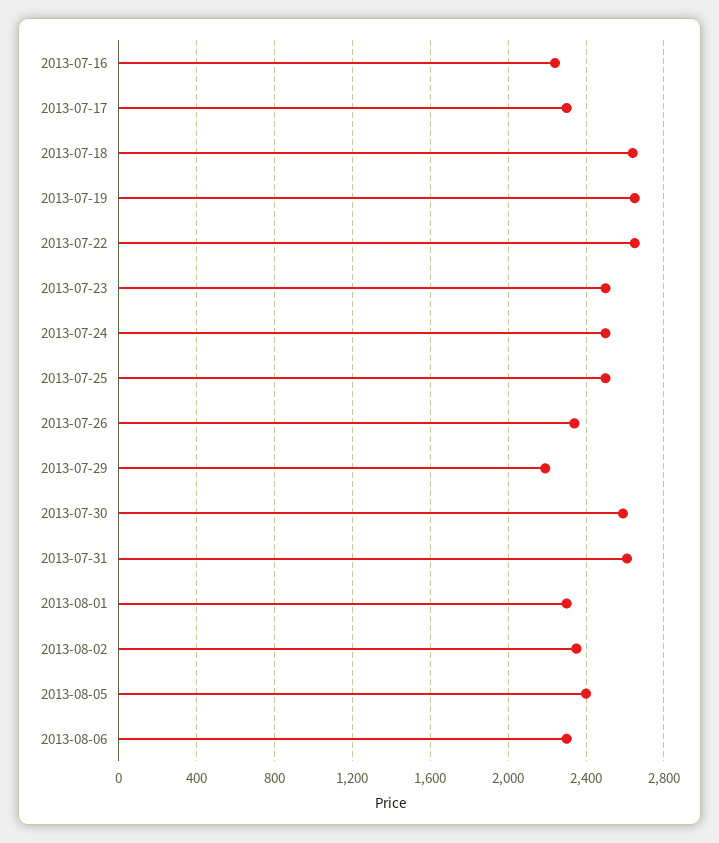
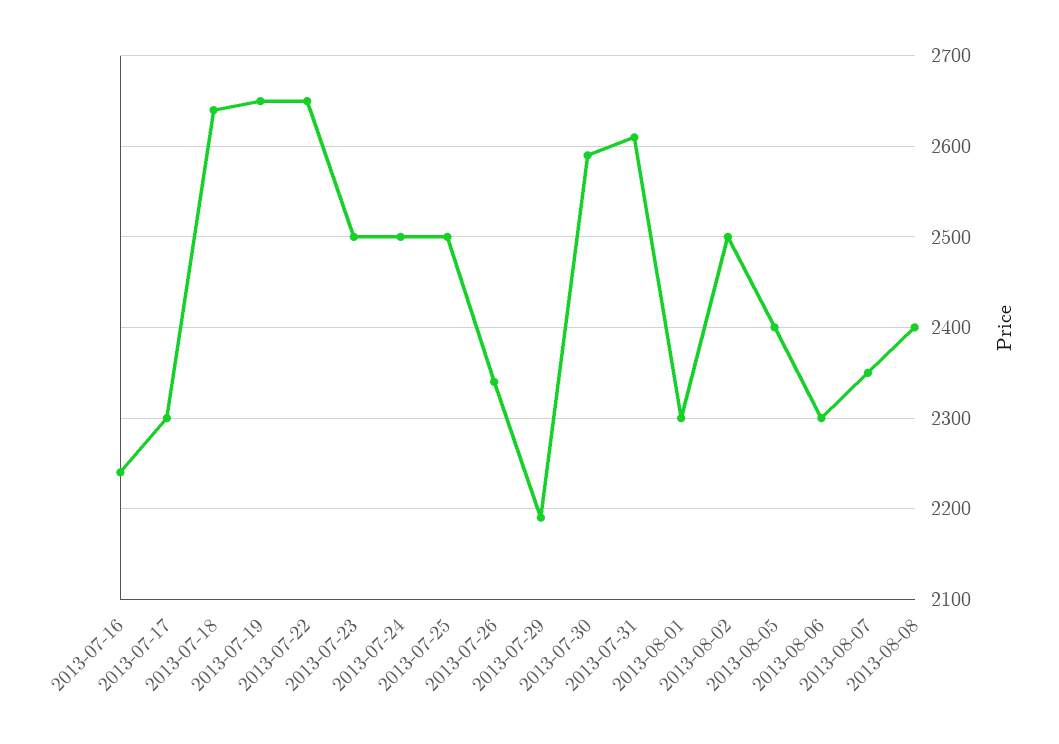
2013-08-02: 2350 -> 2500
2013-08-07: none -> 2350
2013-08-08: none -> 2400

